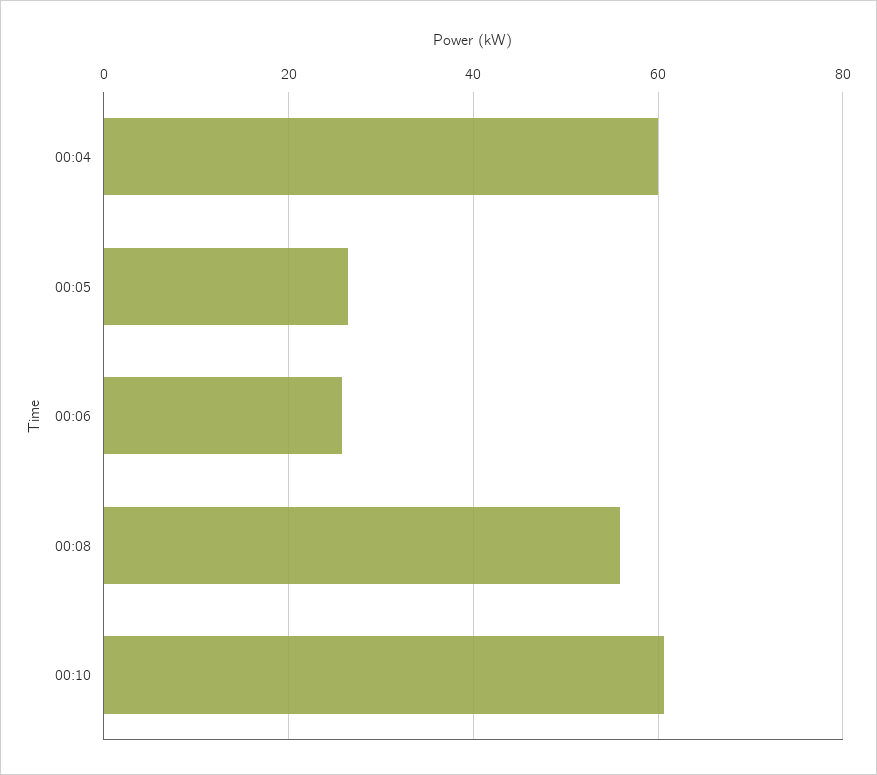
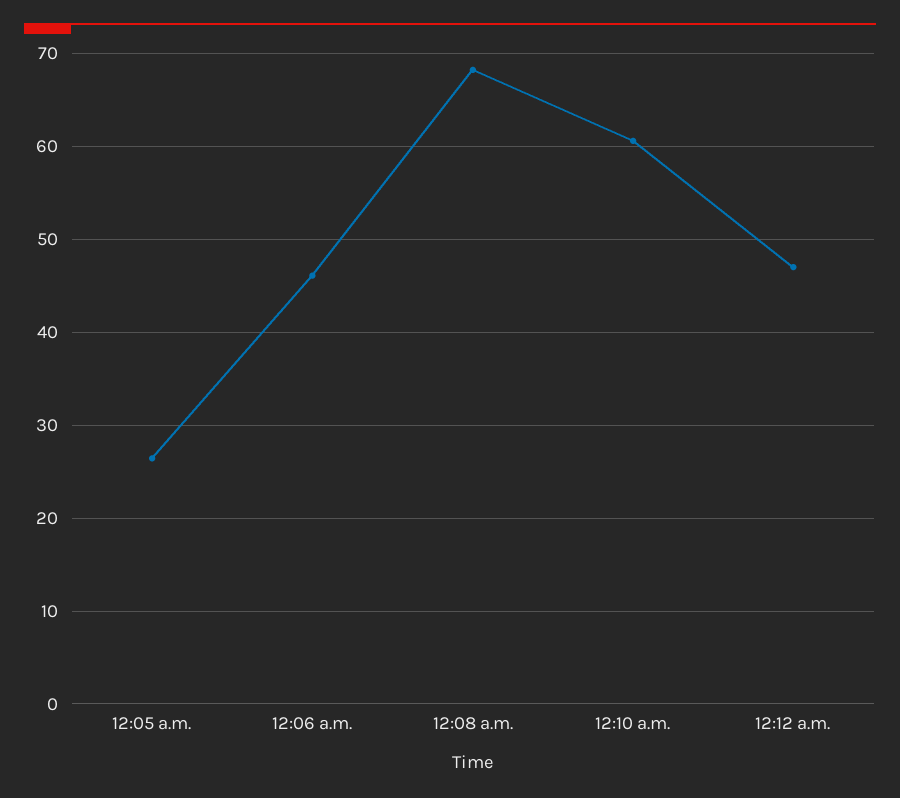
00:04: 60 -> none
00:06: 26 -> 46
00:08: 56 -> 68
12:12 a.m.: none -> 47

